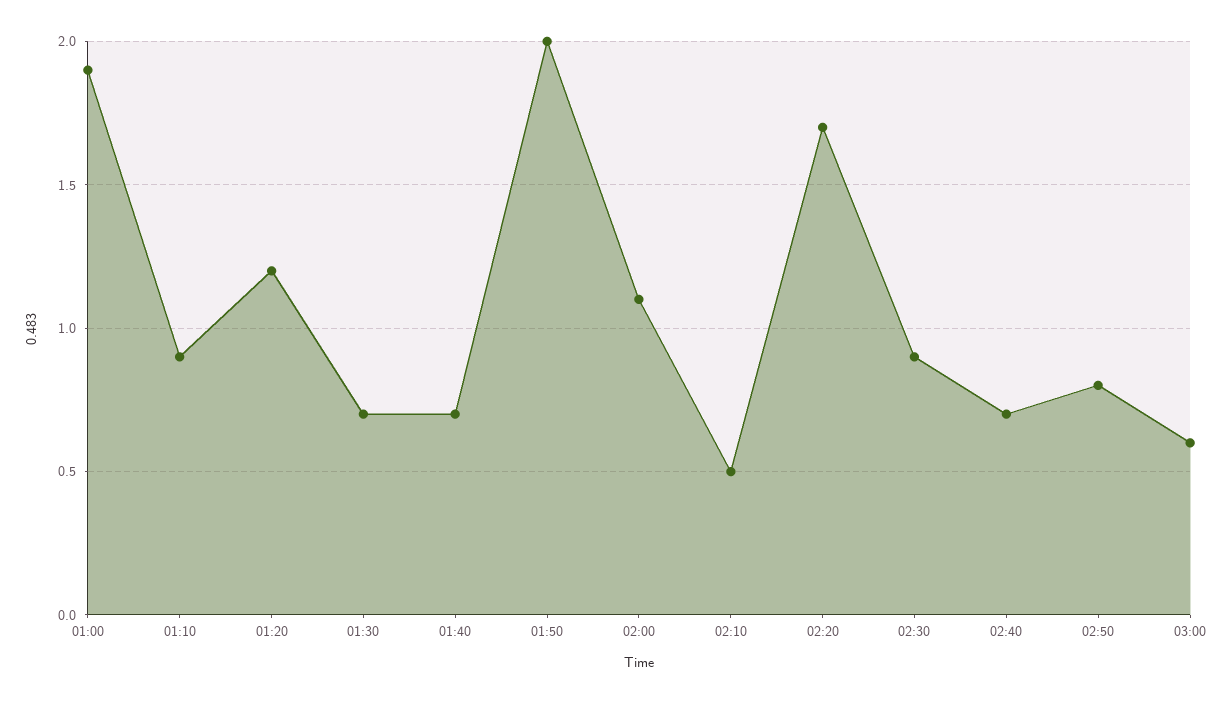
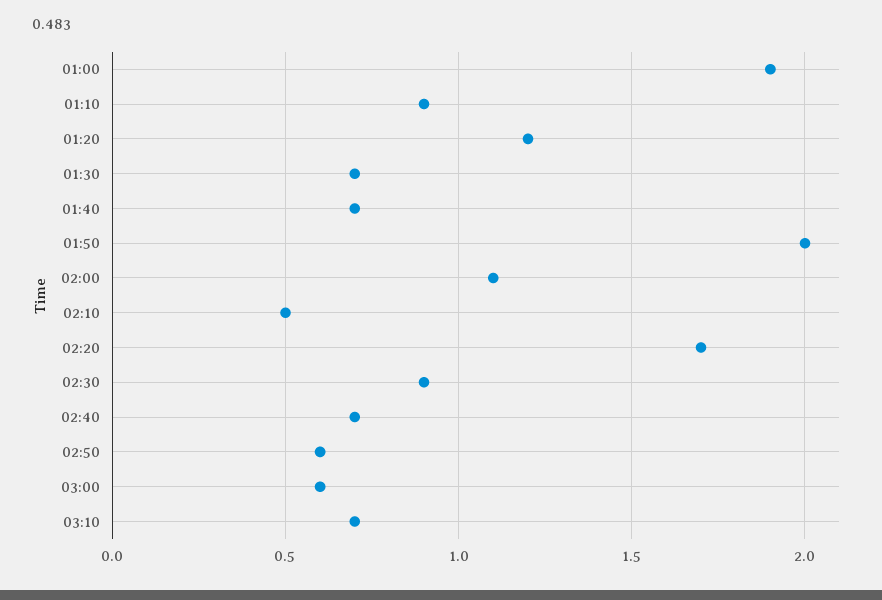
02:50: 0.8 -> 0.6
03:10: none -> 0.7

